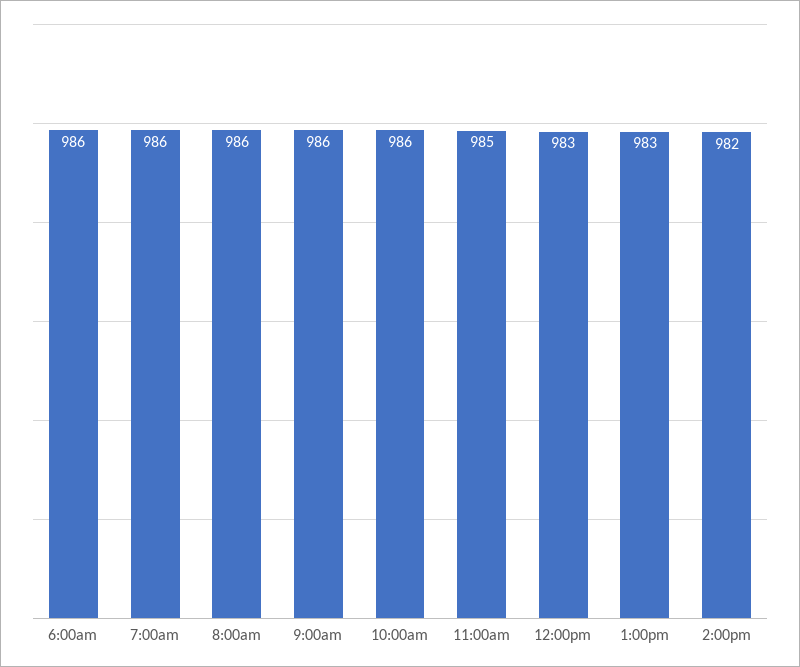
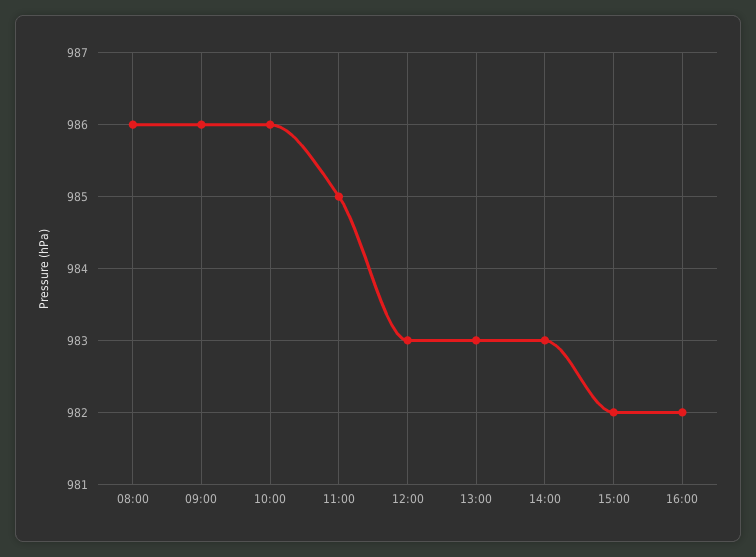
6:00am: 986 -> none
7:00am: 986 -> none
2:00pm: 982 -> 983
15:00: none -> 982
16:00: none -> 982

